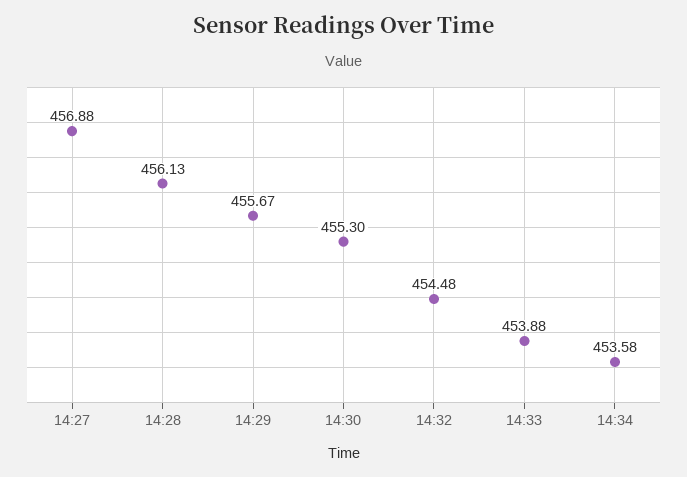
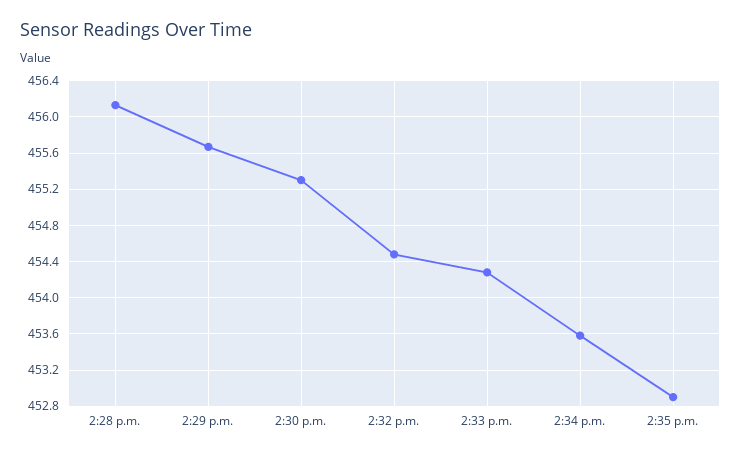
14:27: 456.88 -> none
14:33: 453.88 -> 454.3
2:35 p.m.: none -> 452.9

